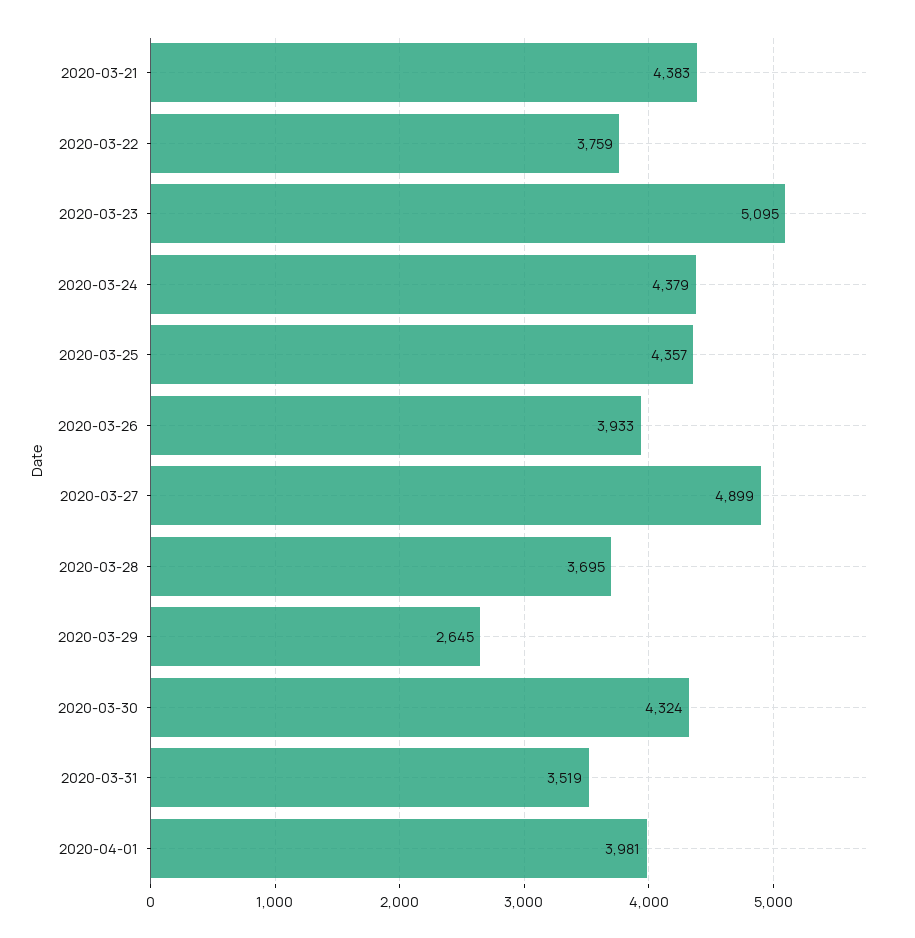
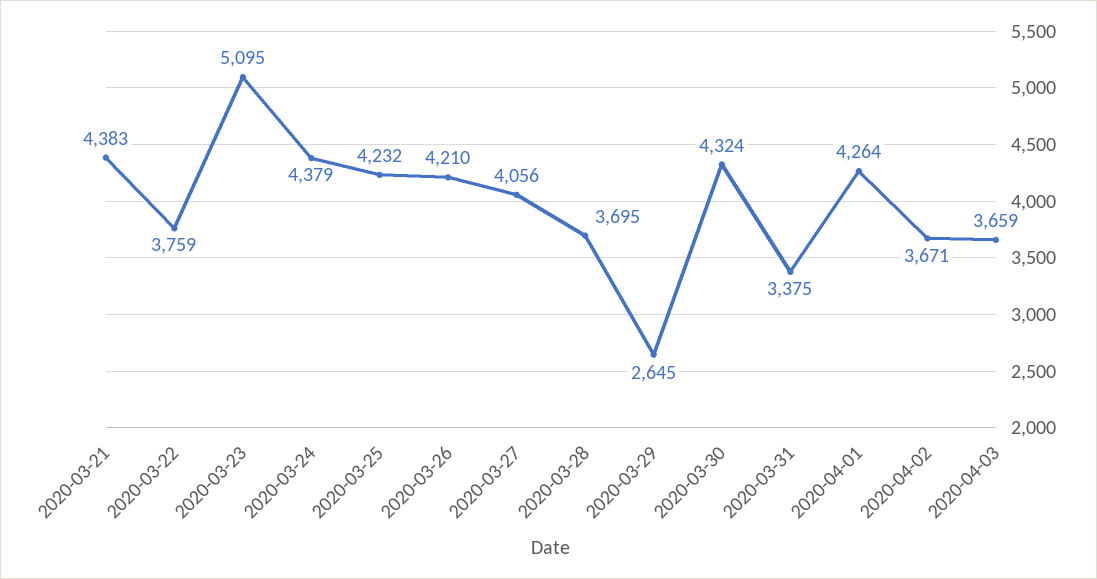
2020-03-25: 4357 -> 4232
2020-03-26: 3933 -> 4210
2020-03-27: 4899 -> 4056
2020-03-31: 3519 -> 3375
2020-04-01: 3981 -> 4264
2020-04-02: none -> 3671
2020-04-03: none -> 3659

